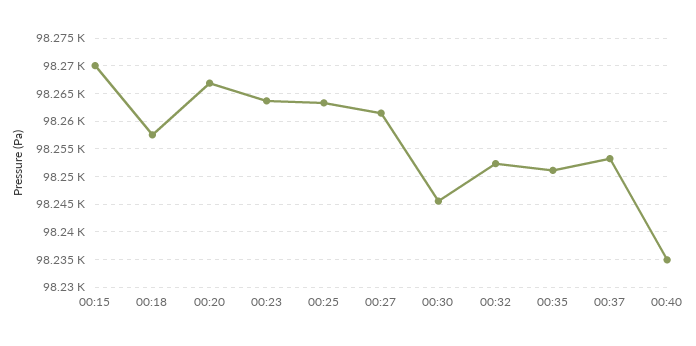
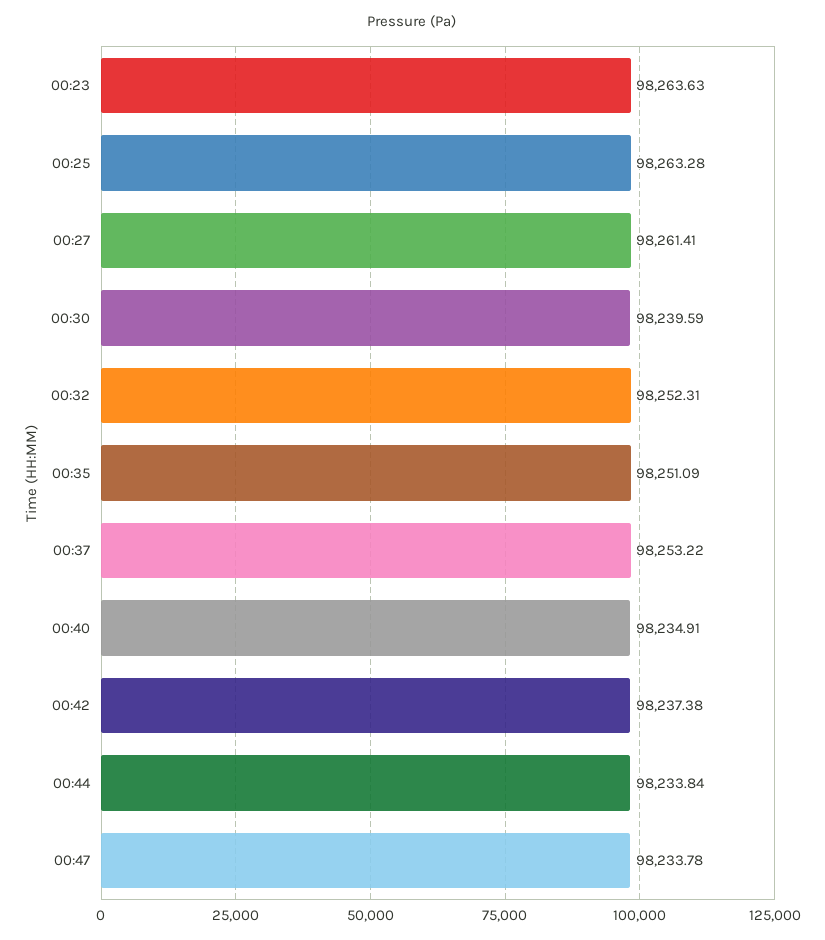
00:15: 98270 -> none
00:18: 98257.5 -> none
00:20: 98267.5 -> none
00:30: 98245 -> 98239.59
00:42: none -> 98237.38
00:44: none -> 98233.84
00:47: none -> 98233.78

